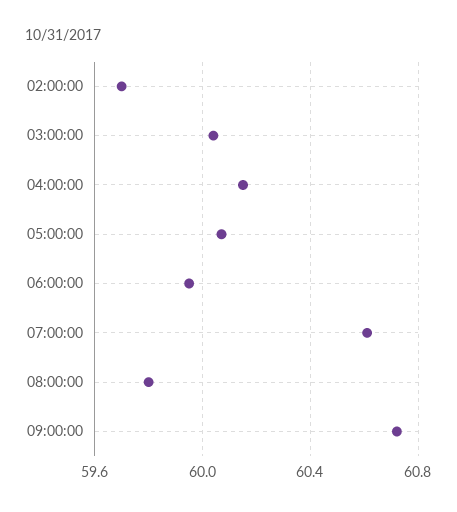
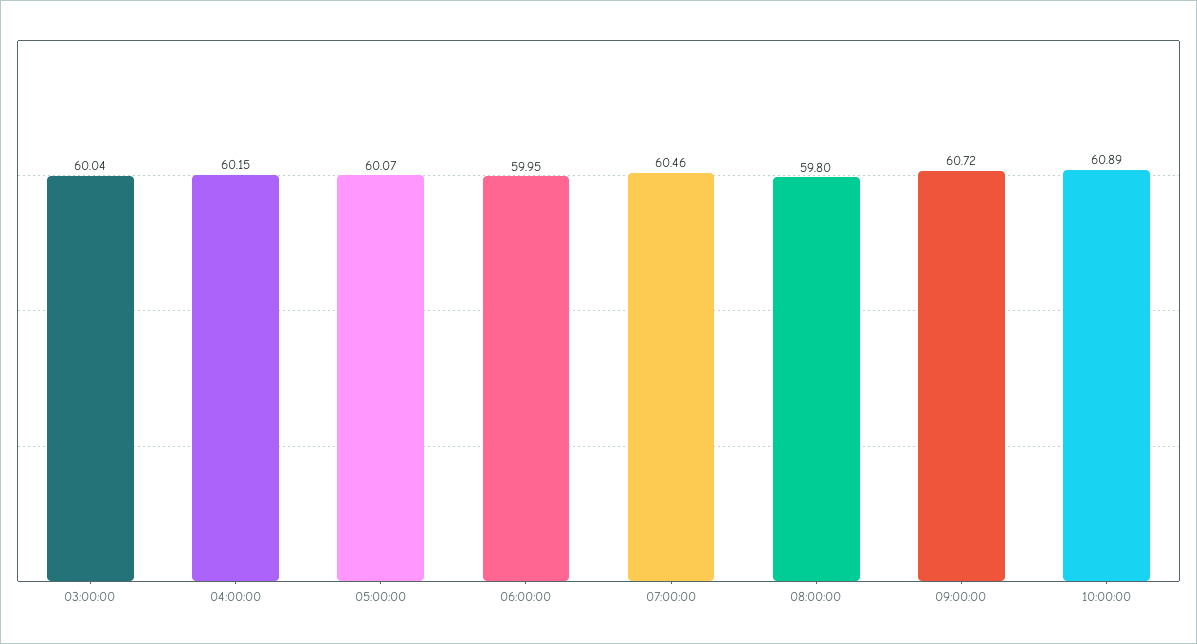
02:00:00: 59.7 -> none
07:00:00: 60.6 -> 60.46
10:00:00: none -> 60.89

